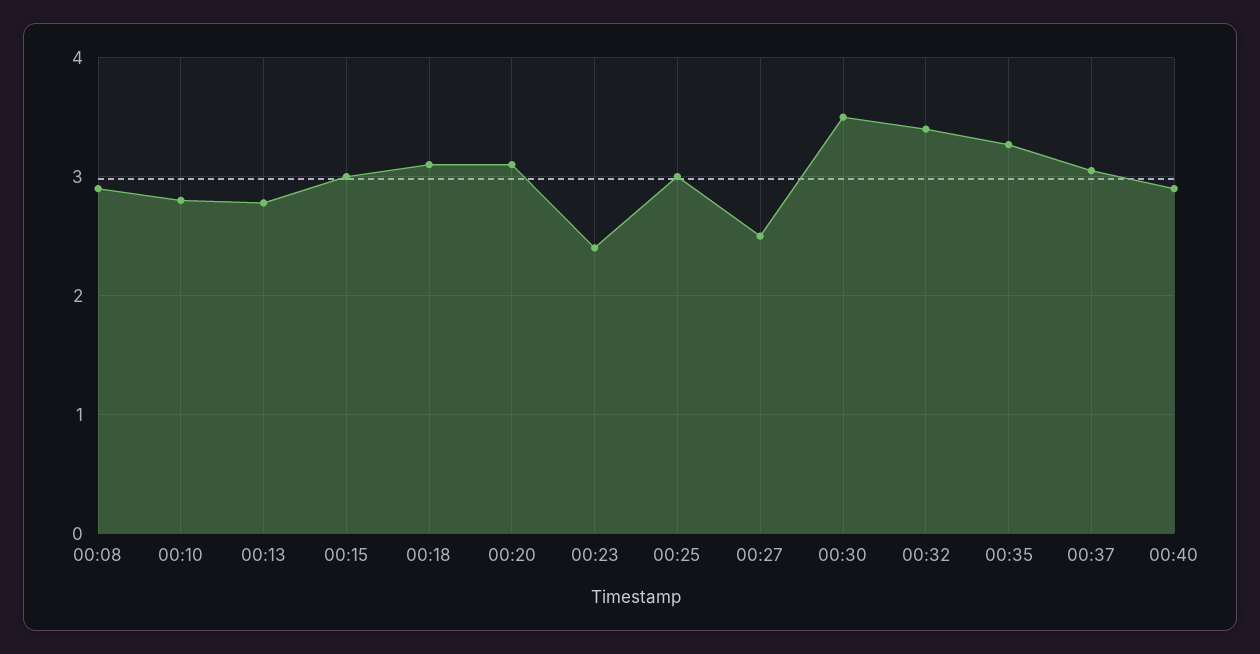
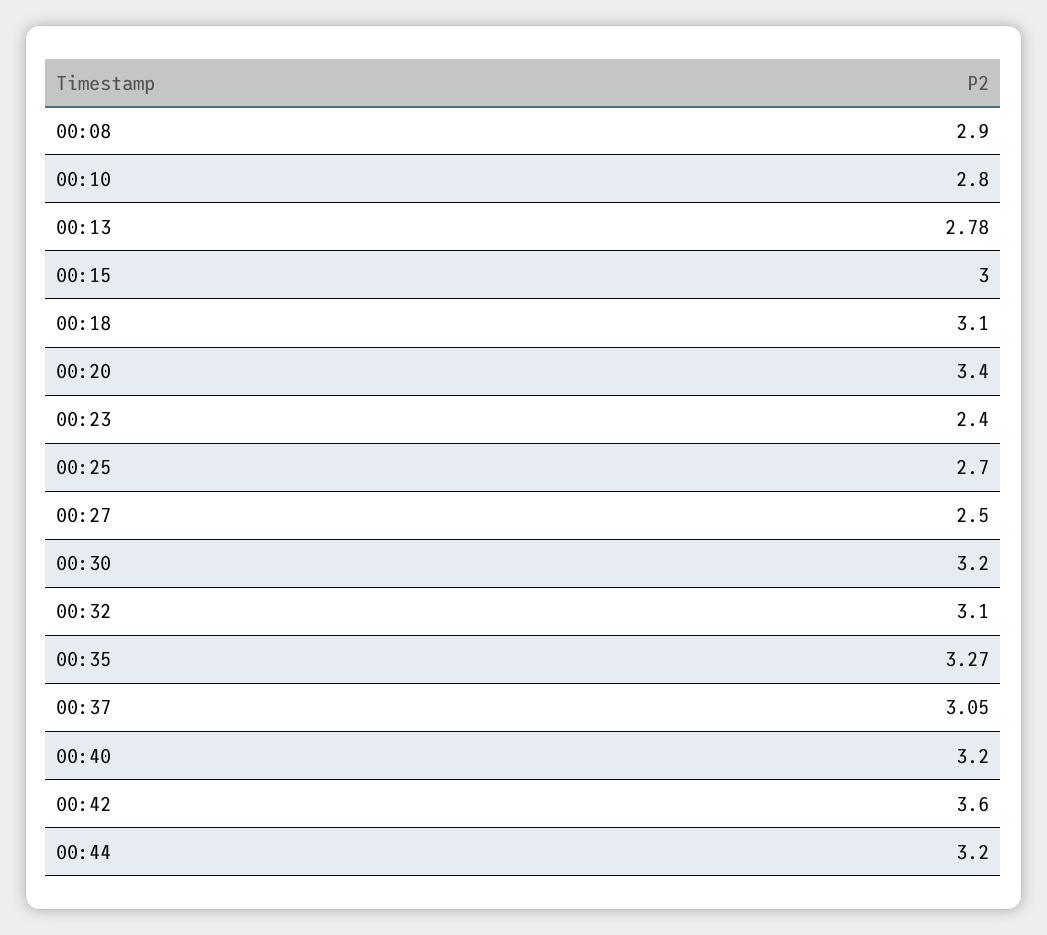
00:20: 3.1 -> 3.4
00:25: 3 -> 2.7
00:30: 3.5 -> 3.2
00:32: 3.4 -> 3.1
00:40: 2.9 -> 3.2
00:42: none -> 3.6
00:44: none -> 3.2

